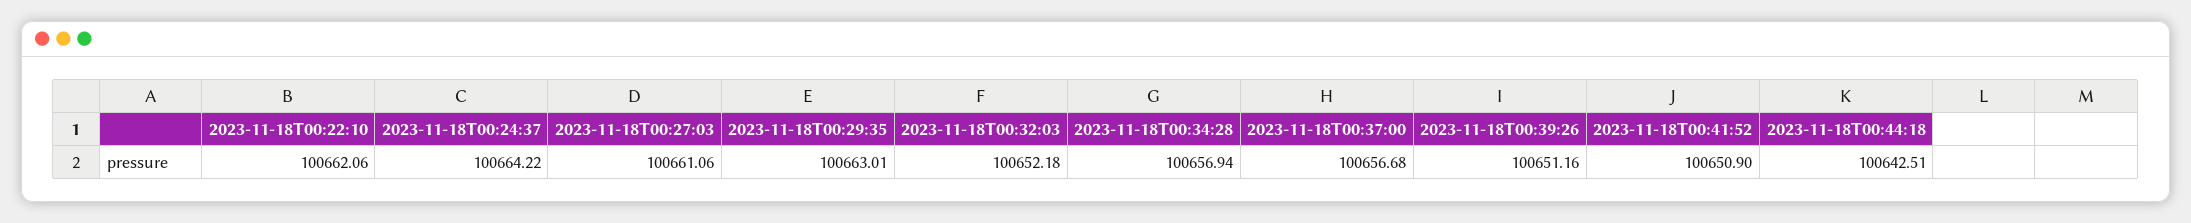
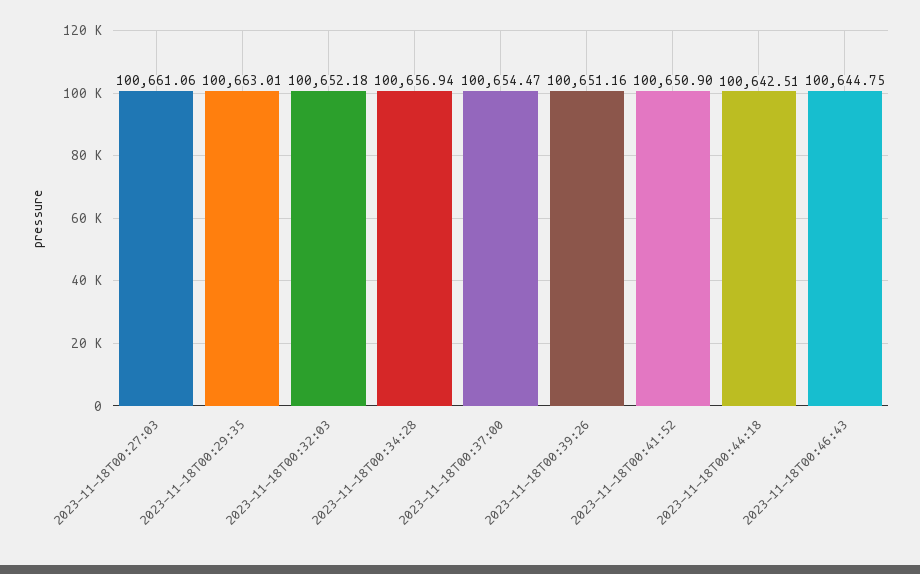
2023-11-18T00:22:10: 100662.06 -> none
2023-11-18T00:24:37: 100664.22 -> none
2023-11-18T00:37:00: 100656.68 -> 100654.47
2023-11-18T00:46:43: none -> 100644.75

